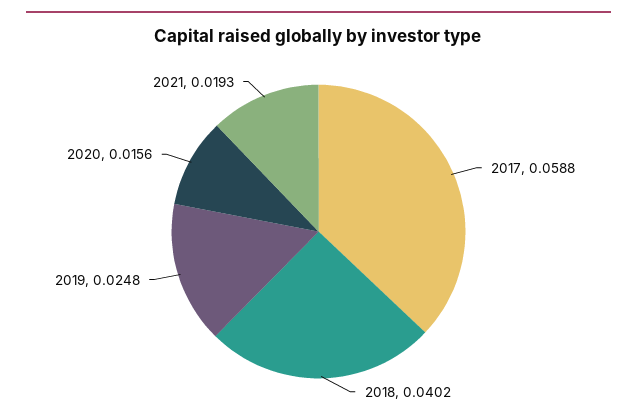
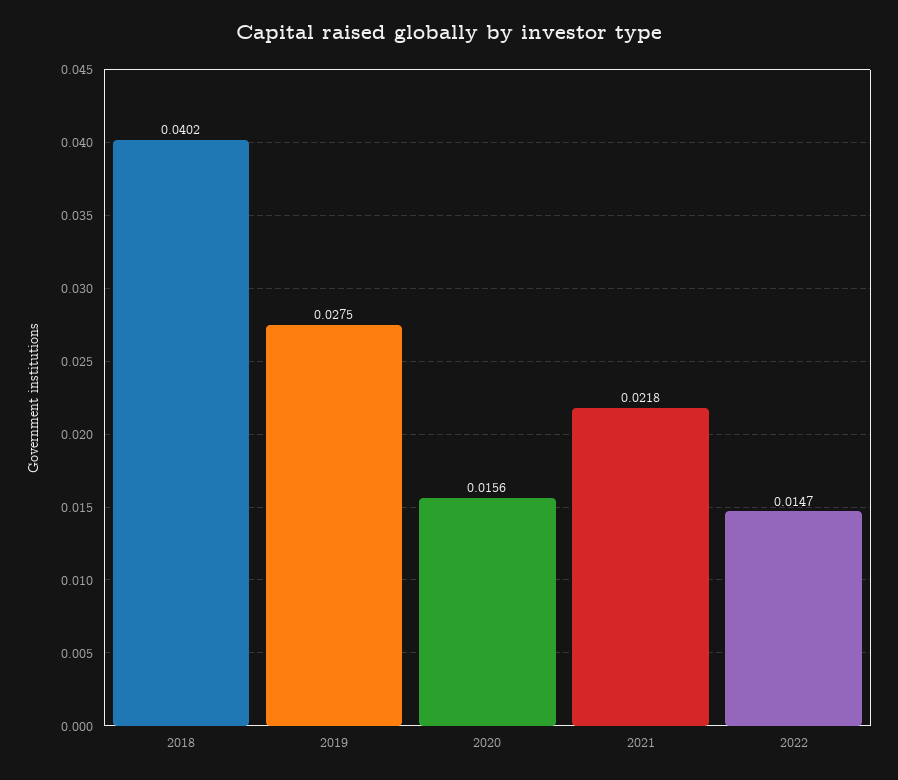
2017: 0.0588 -> none
2019: 0.0248 -> 0.0275
2021: 0.0193 -> 0.0218
2022: none -> 0.0147

